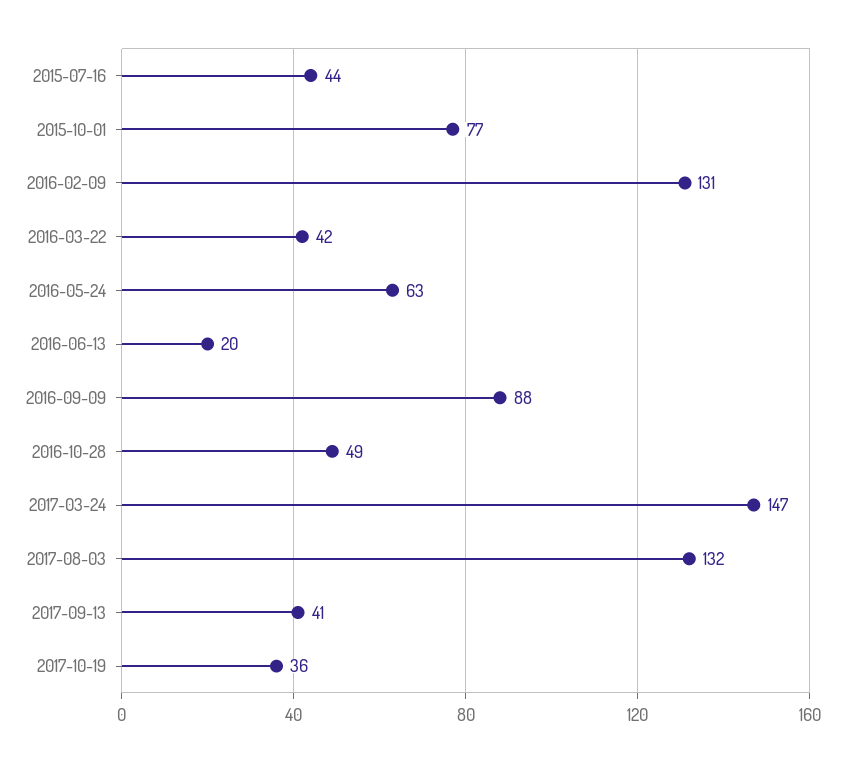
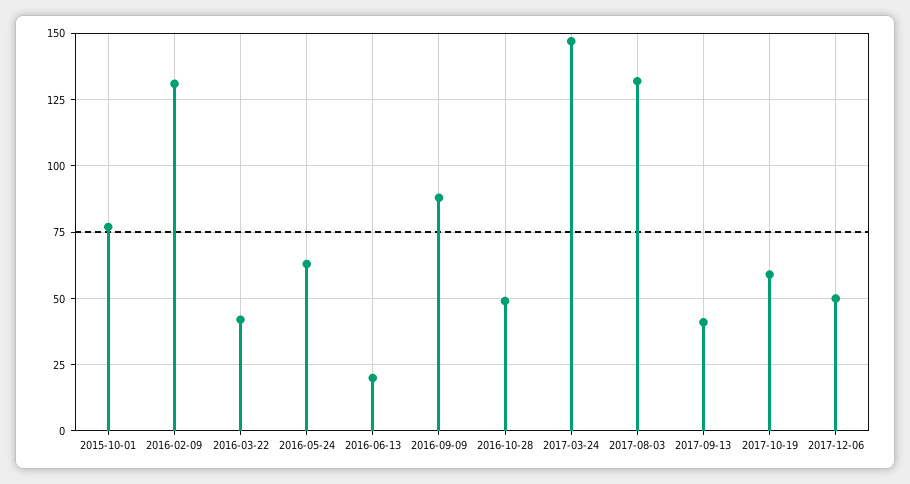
2015-07-16: 44 -> none
2017-10-19: 36 -> 60
2017-12-06: none -> 50

